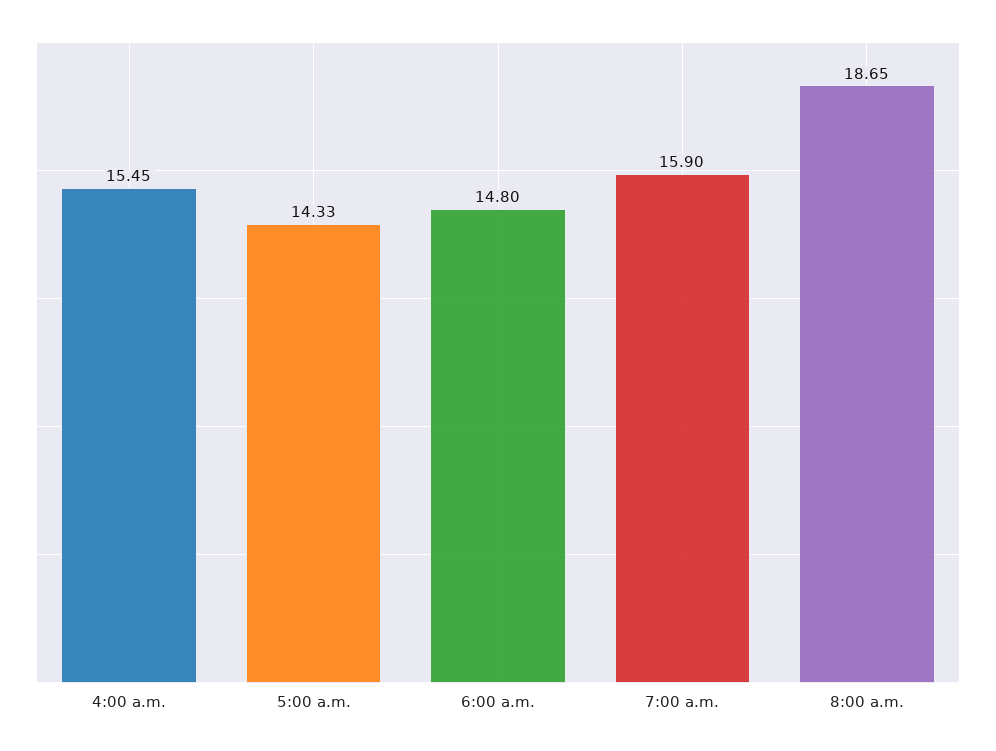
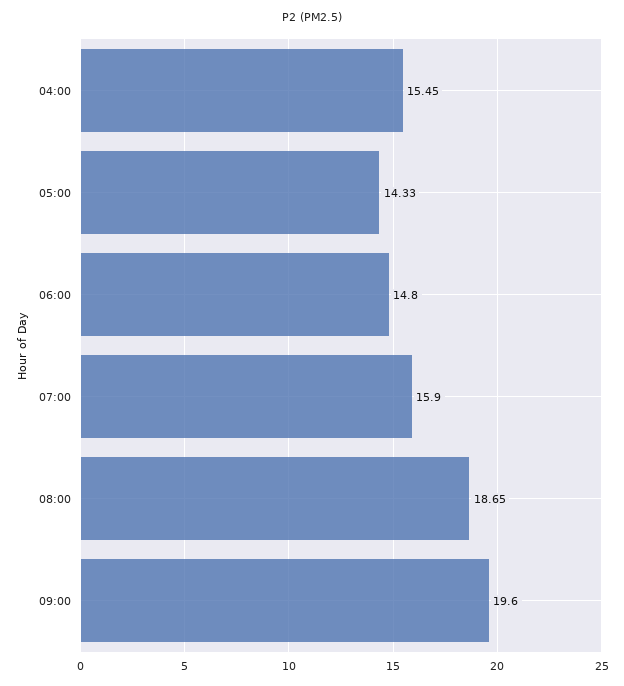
09:00: none -> 19.6

